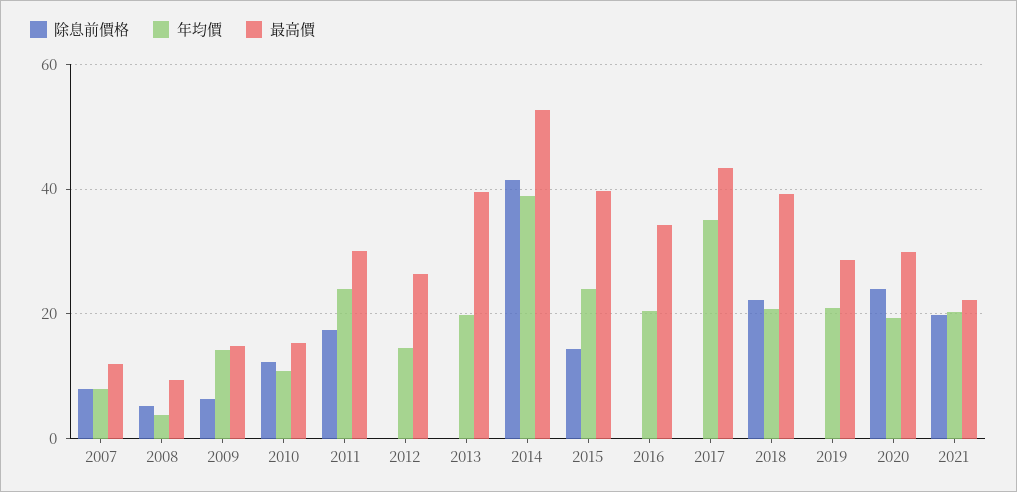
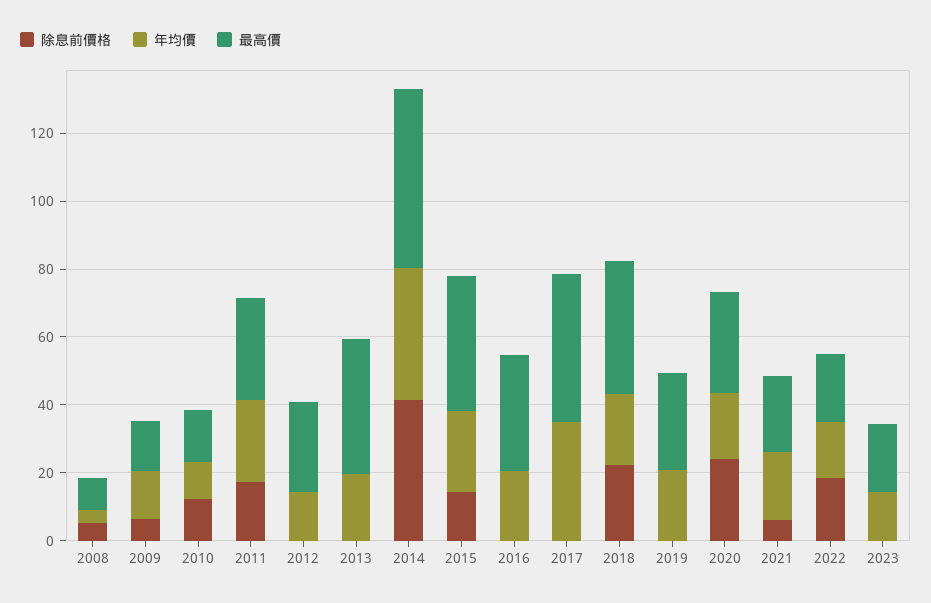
除息前價格, 2007: 8 -> none
年均價, 2007: 8 -> none
最高價, 2007: 12 -> none
除息前價格, 2021: 20 -> 5
除息前價格, 2022: none -> 20
年均價, 2022: none -> 15
最高價, 2022: none -> 20
除息前價格, 2023: none -> 0
年均價, 2023: none -> 15
最高價, 2023: none -> 20

